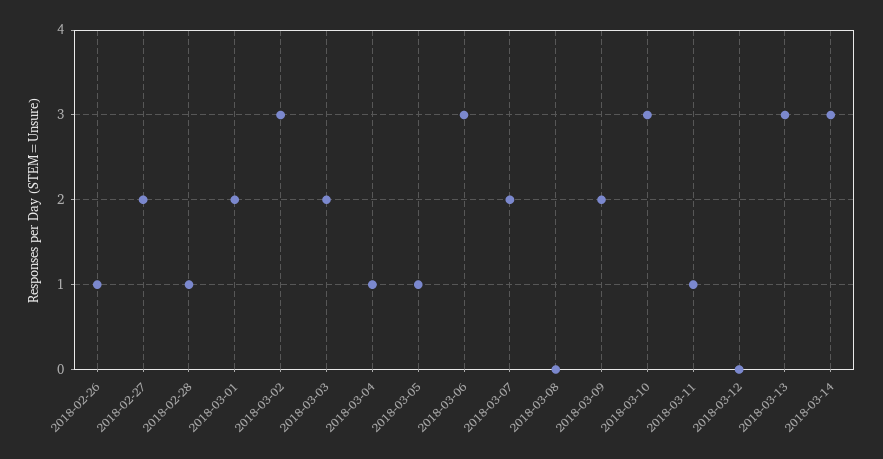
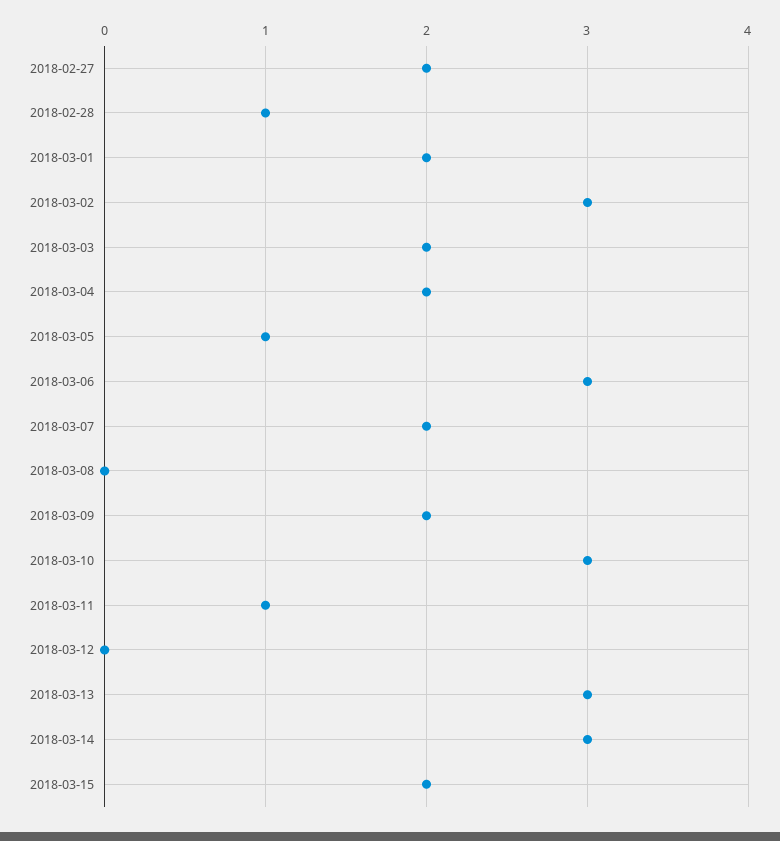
2018-02-26: 1 -> none
2018-03-04: 1 -> 2
2018-03-15: none -> 2

